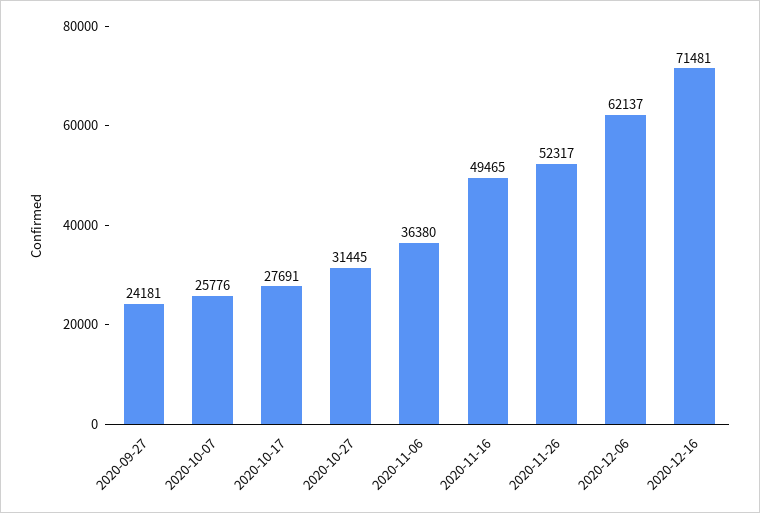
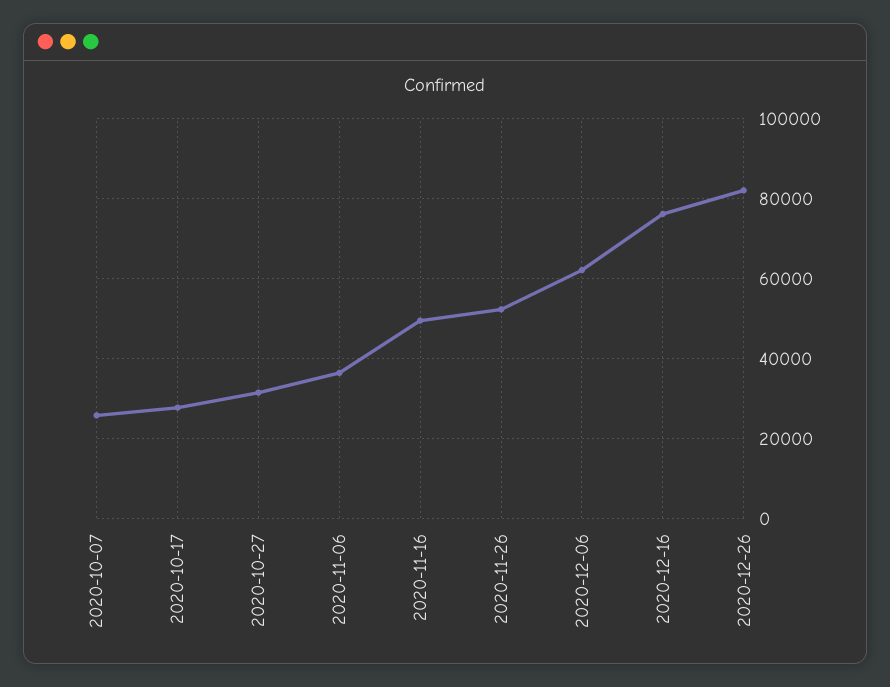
2020-09-27: 24181 -> none
2020-12-16: 71481 -> 76000
2020-12-26: none -> 82000

